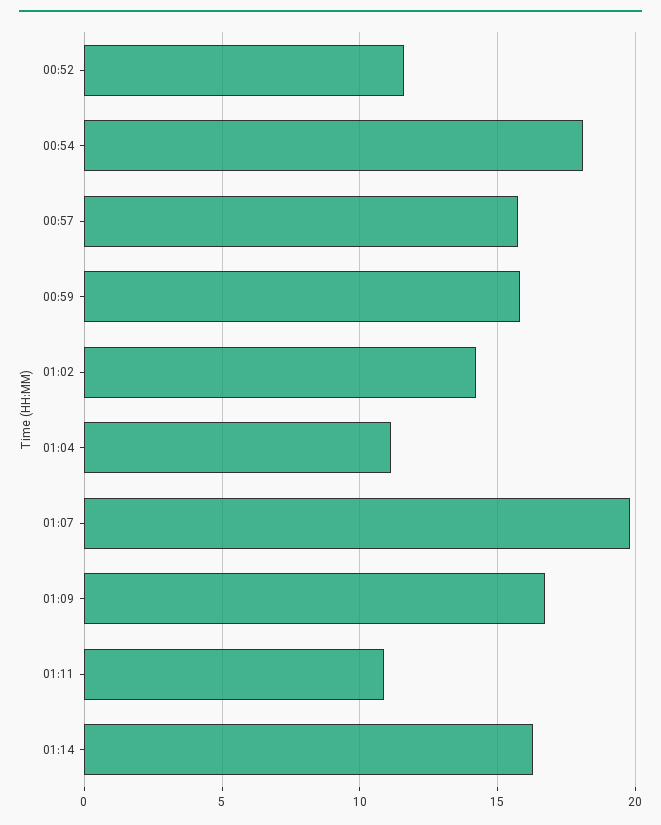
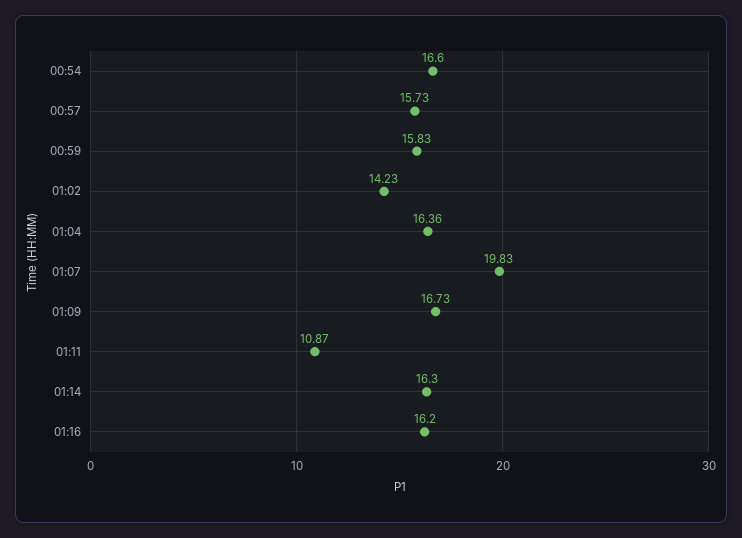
00:52: 11.5 -> none
00:54: 18 -> 16.6
01:04: 11 -> 16.36
01:16: none -> 16.2

